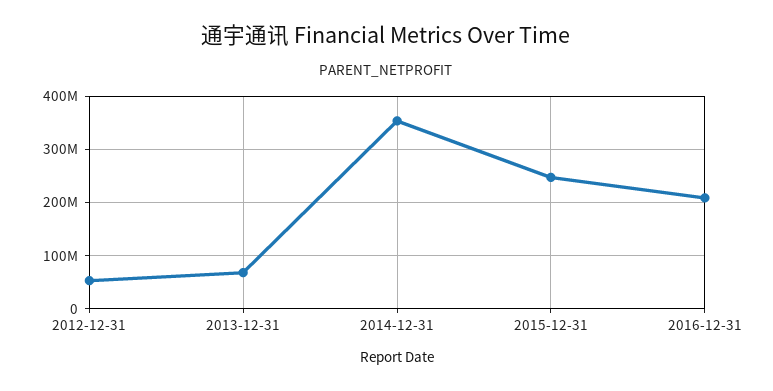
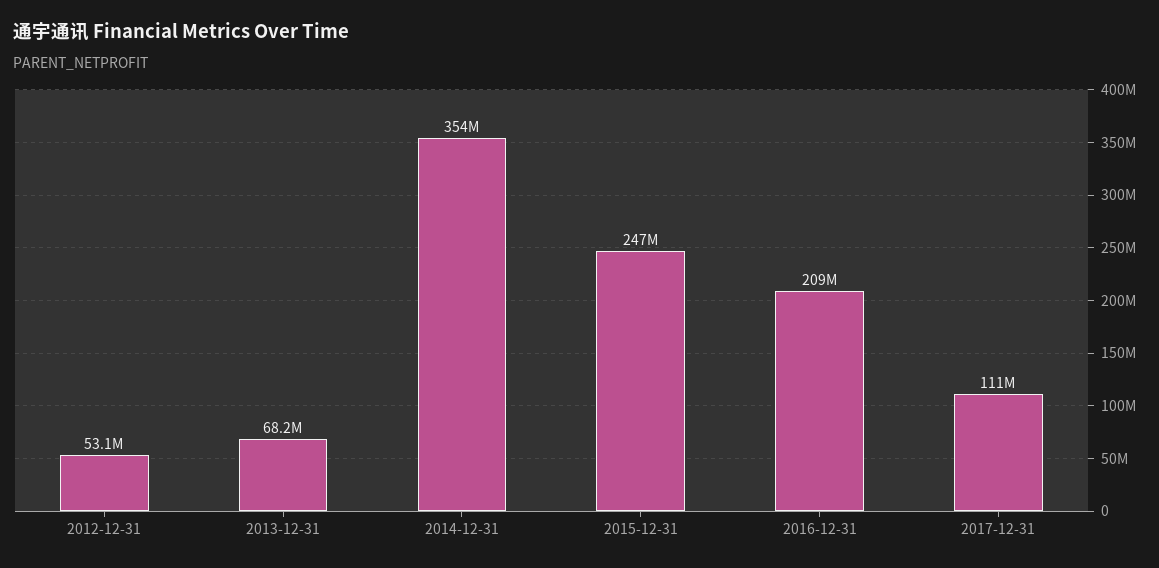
2017-12-31: none -> 111000000

